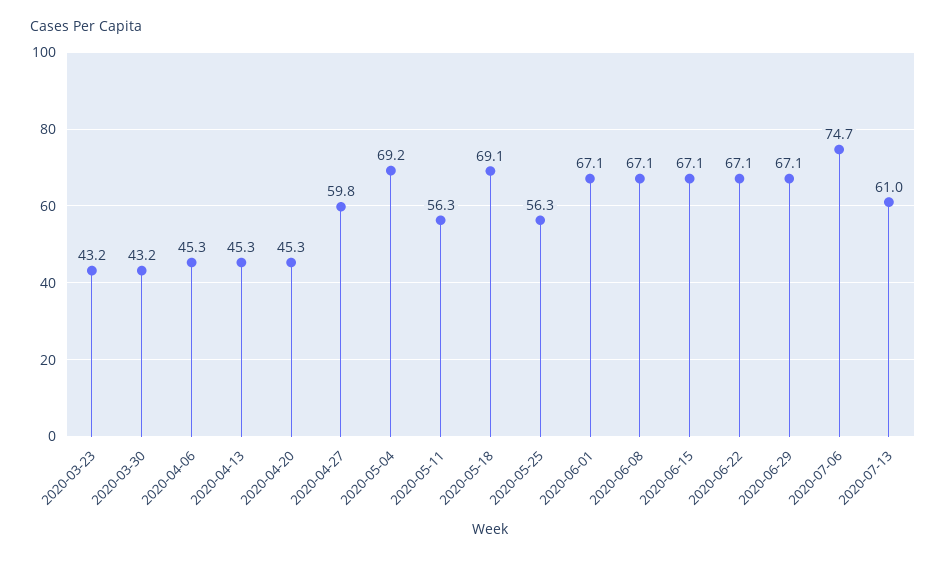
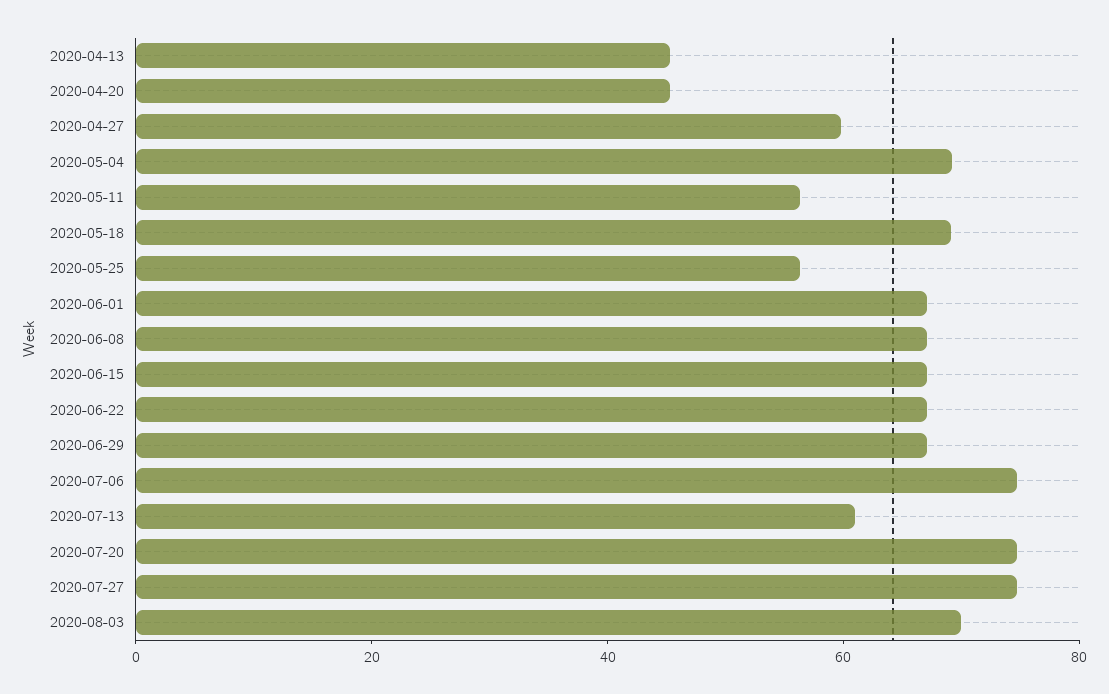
2020-03-23: 43.2 -> none
2020-03-30: 43.2 -> none
2020-04-06: 45.3 -> none
2020-07-20: none -> 75
2020-07-27: none -> 75
2020-08-03: none -> 70

